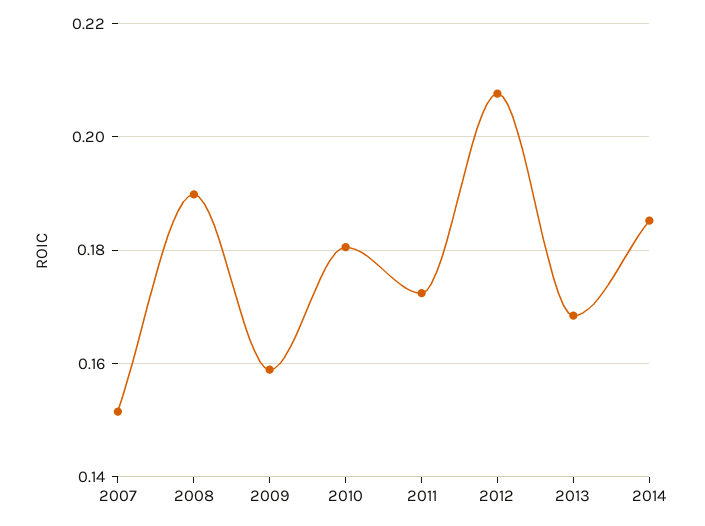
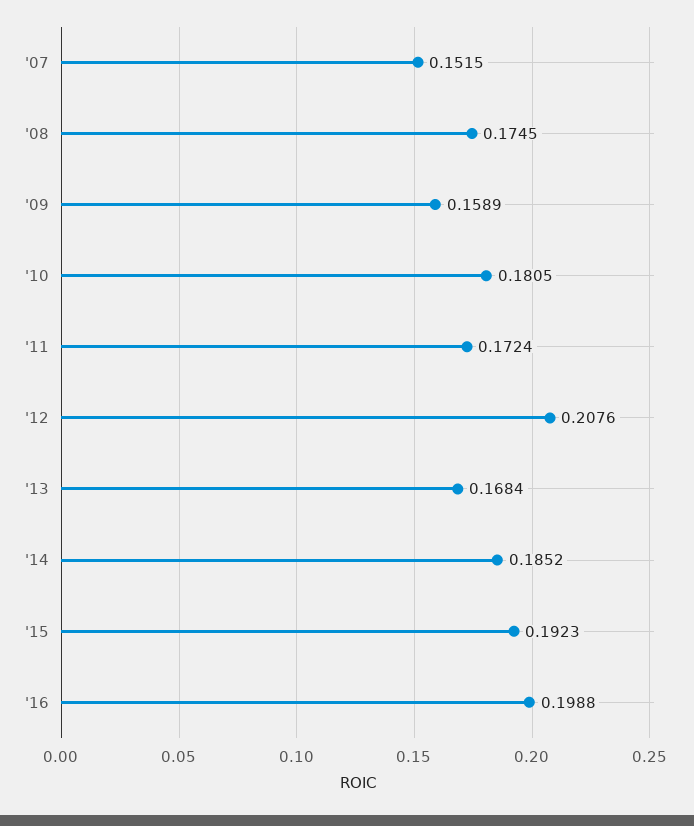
2008: 0.19 -> 0.1745
'15: none -> 0.1923
'16: none -> 0.1988

